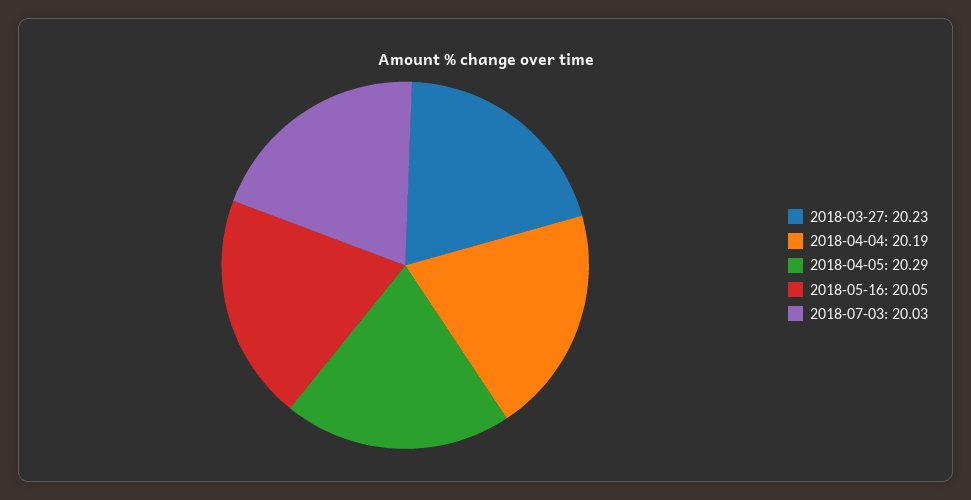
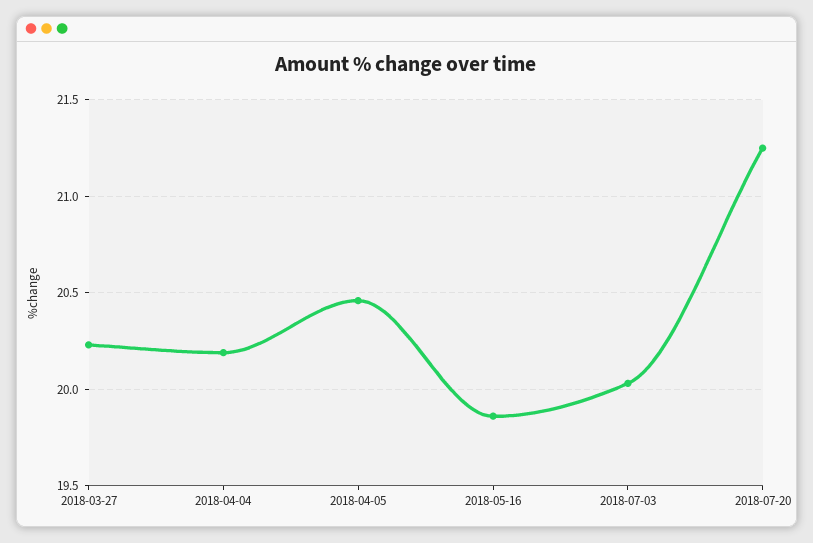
2018-04-05: 20.29 -> 20.45
2018-05-16: 20.05 -> 19.85
2018-07-20: none -> 21.25

